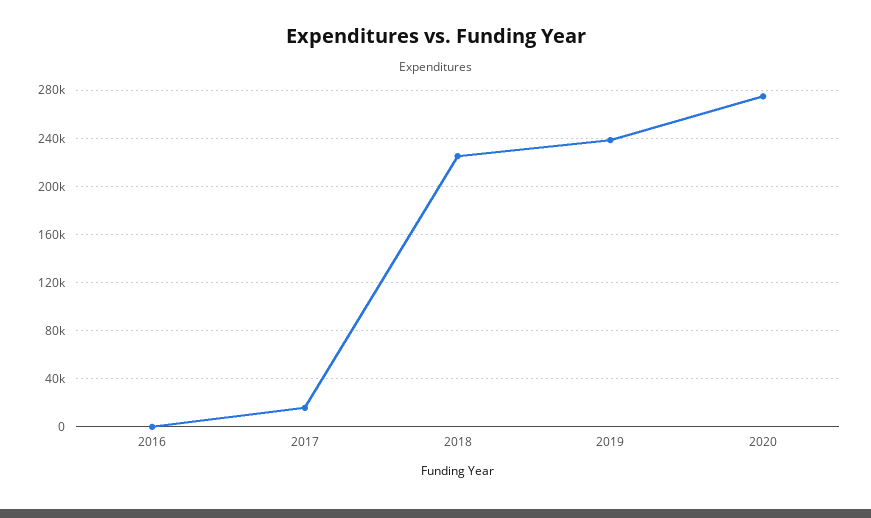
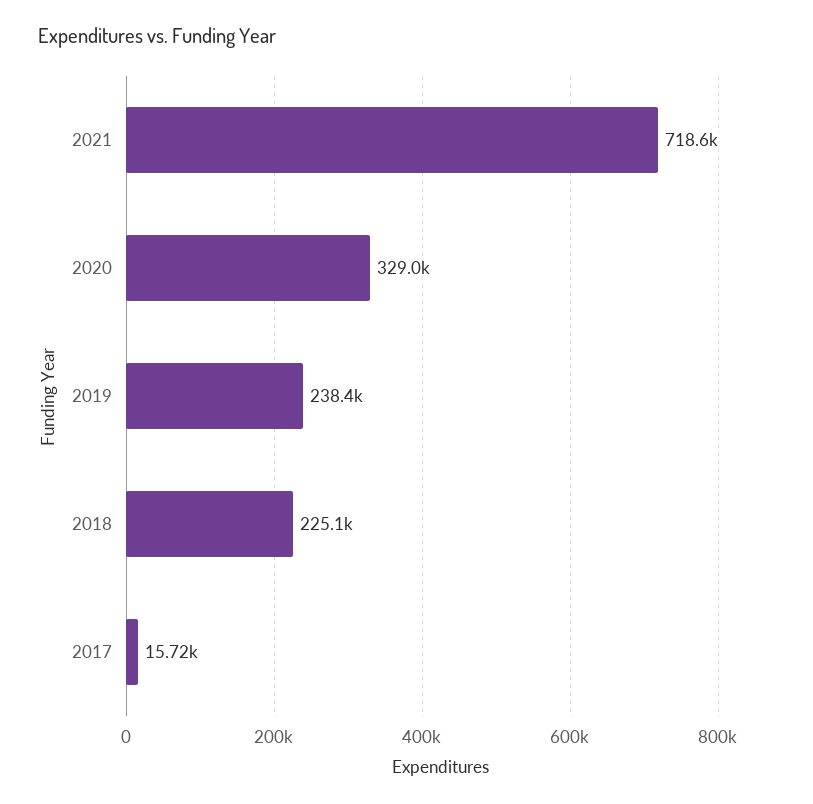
2016: 0 -> none
2020: 275000 -> 329000
2021: none -> 718600

